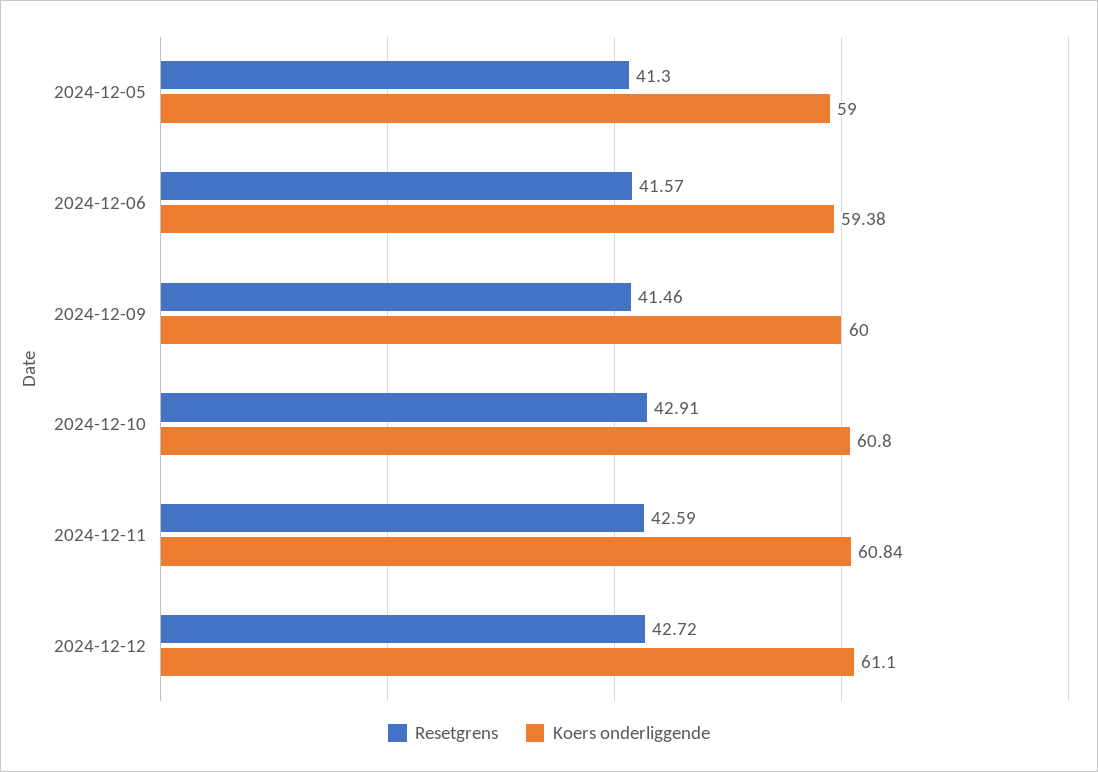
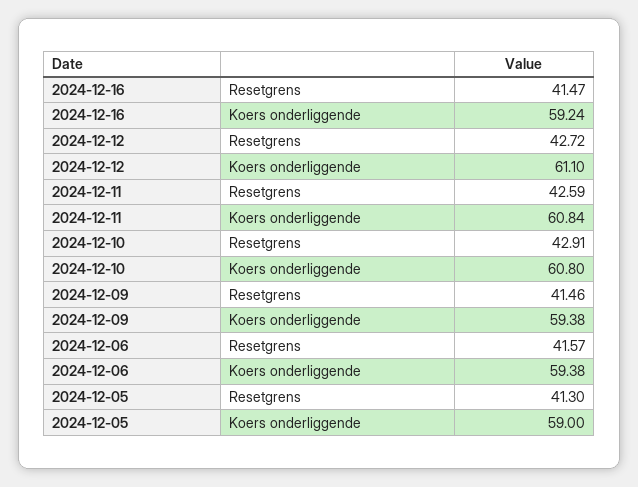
Koers onderliggende, 2024-12-09: 60 -> 59.38
Resetgrens, 2024-12-16: none -> 41.47
Koers onderliggende, 2024-12-16: none -> 59.24

